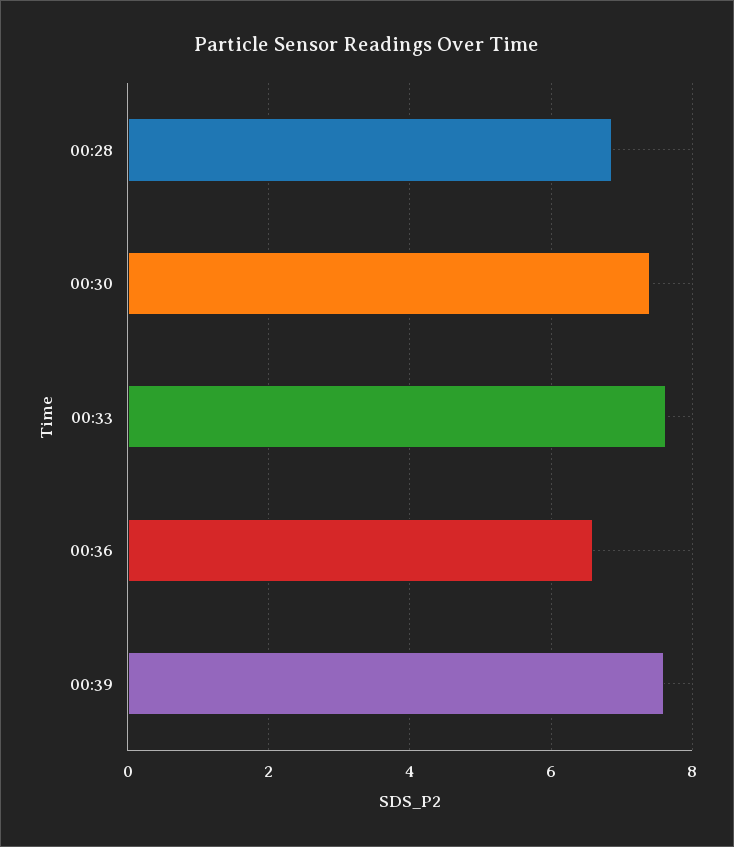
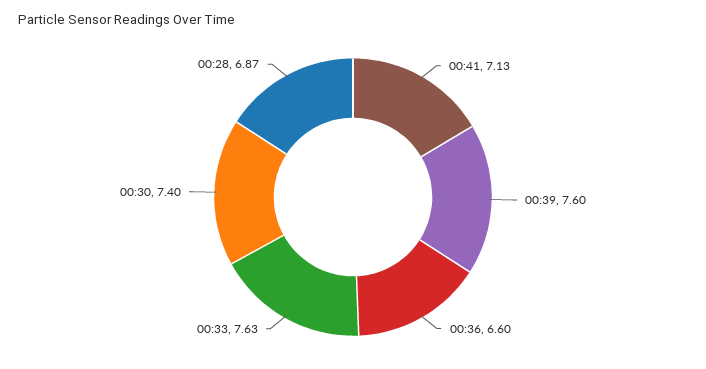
00:41: none -> 7.13

